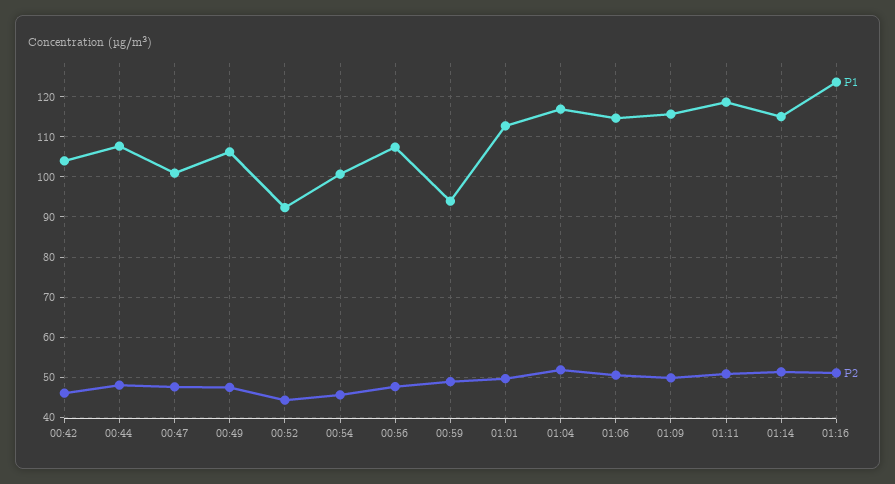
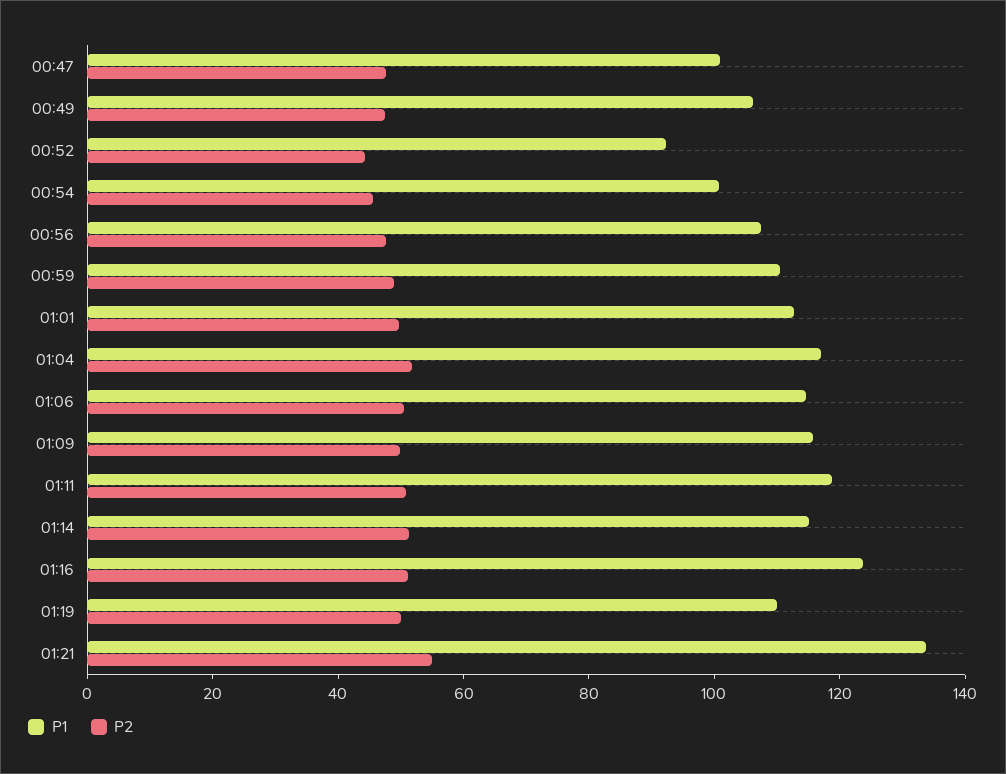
P1, 00:42: 104 -> none
P2, 00:42: 46 -> none
P1, 00:44: 108 -> none
P2, 00:44: 48 -> none
P1, 00:59: 94 -> 110
P1, 01:19: none -> 110
P2, 01:19: none -> 50
P1, 01:21: none -> 135
P2, 01:21: none -> 55

